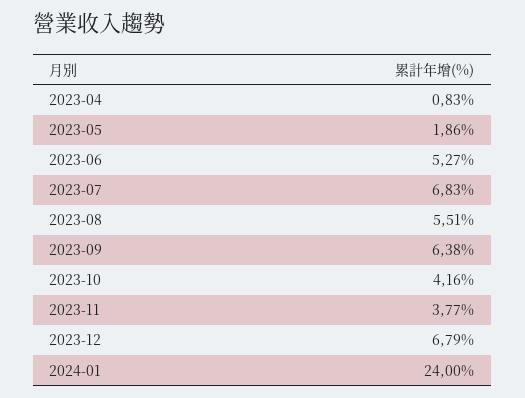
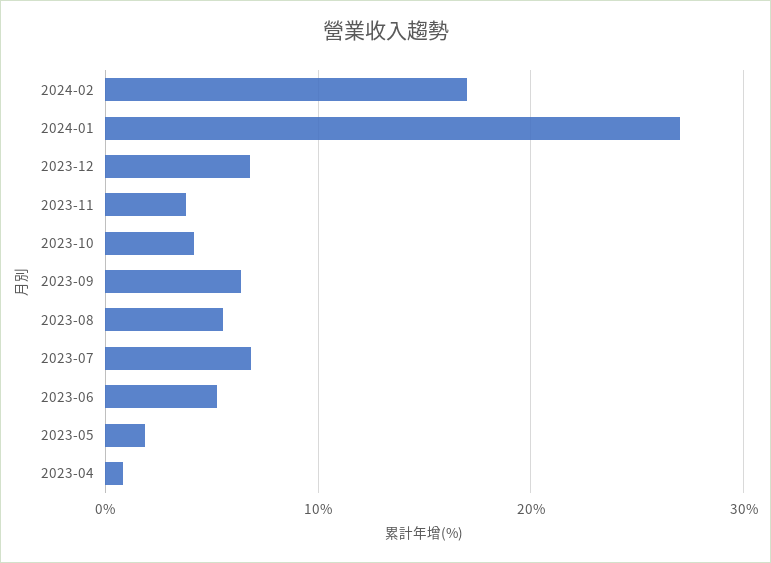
2024-01: 24 -> 27
2024-02: none -> 17

